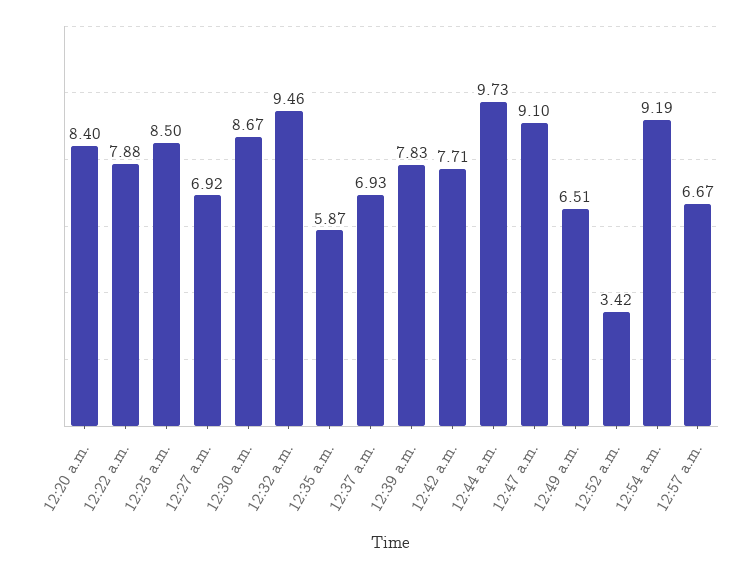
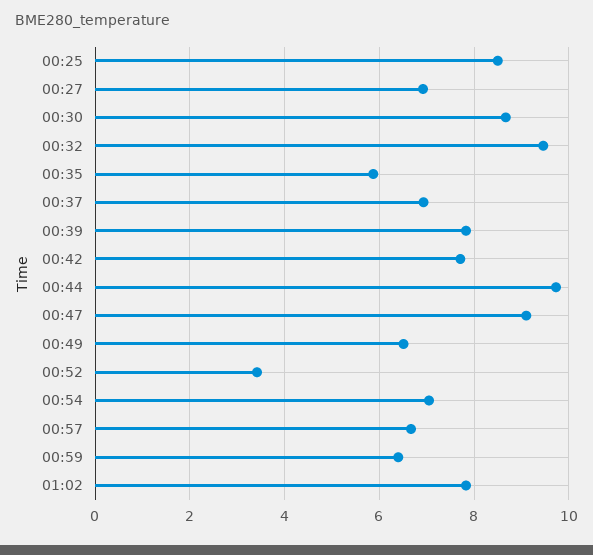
12:20 a.m.: 8.4 -> none
12:22 a.m.: 7.88 -> none
12:54 a.m.: 9.19 -> 7
00:59: none -> 6.4
01:02: none -> 7.8

